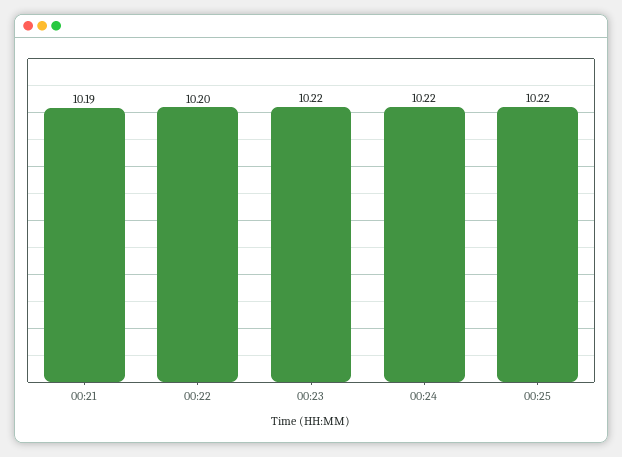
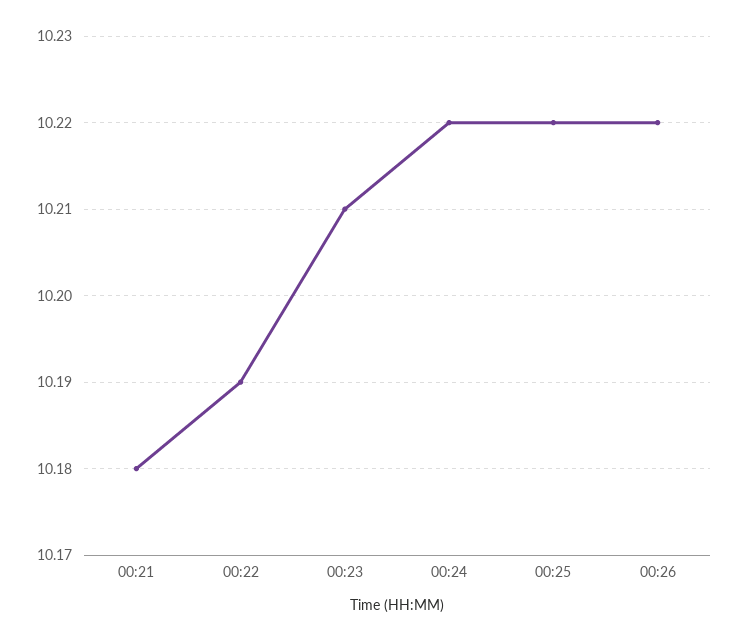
00:21: 10.19 -> 10.18
00:22: 10.2 -> 10.19
00:23: 10.22 -> 10.21
00:26: none -> 10.22

